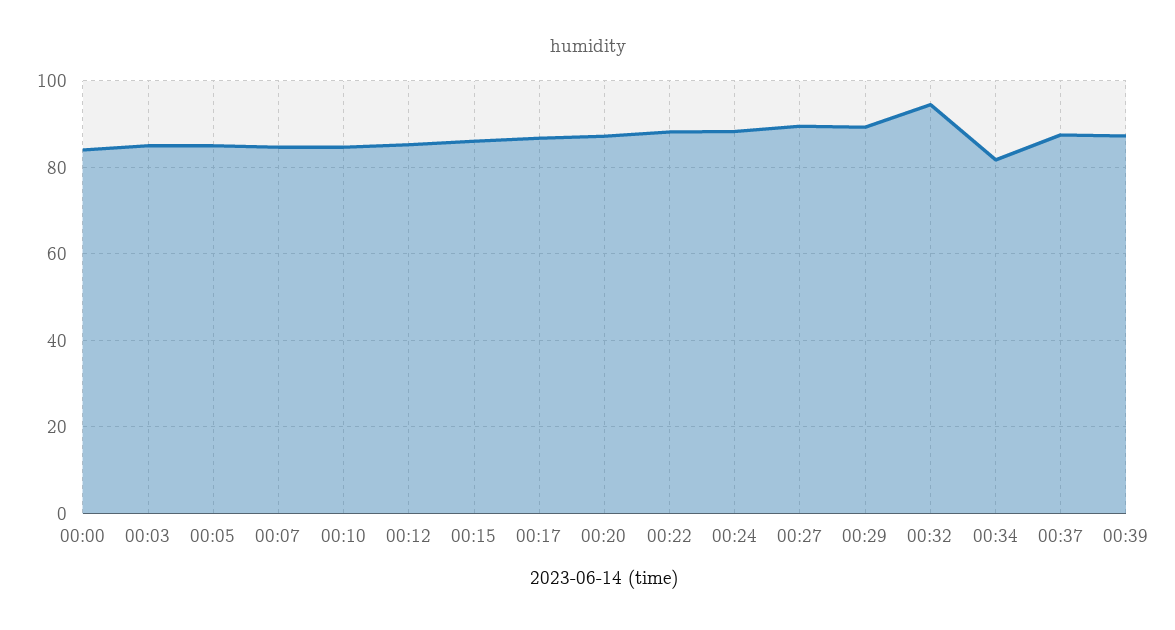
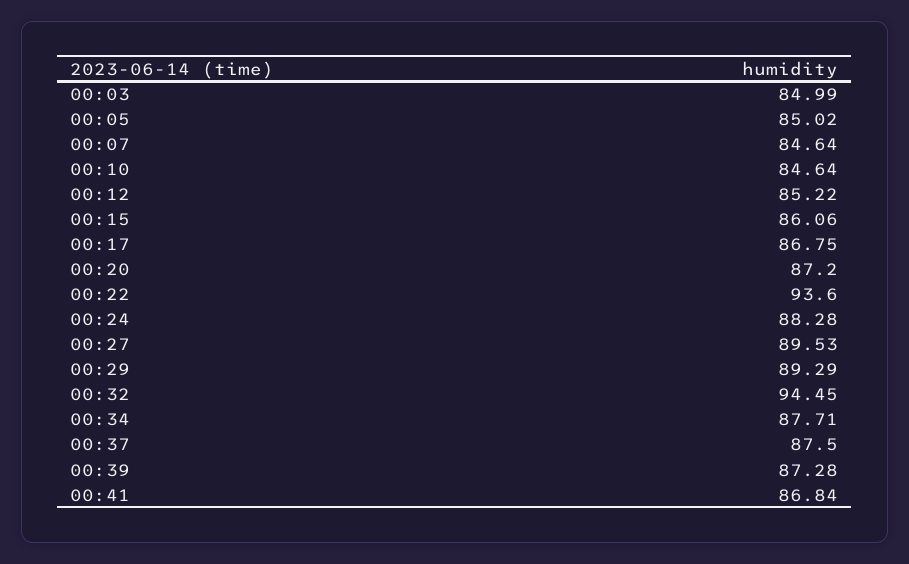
00:00: 84 -> none
00:22: 88 -> 93.6
00:34: 82 -> 87.71
00:41: none -> 86.84

